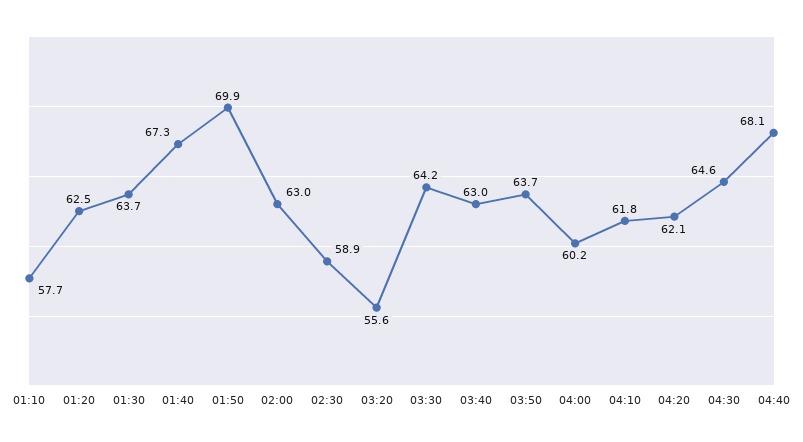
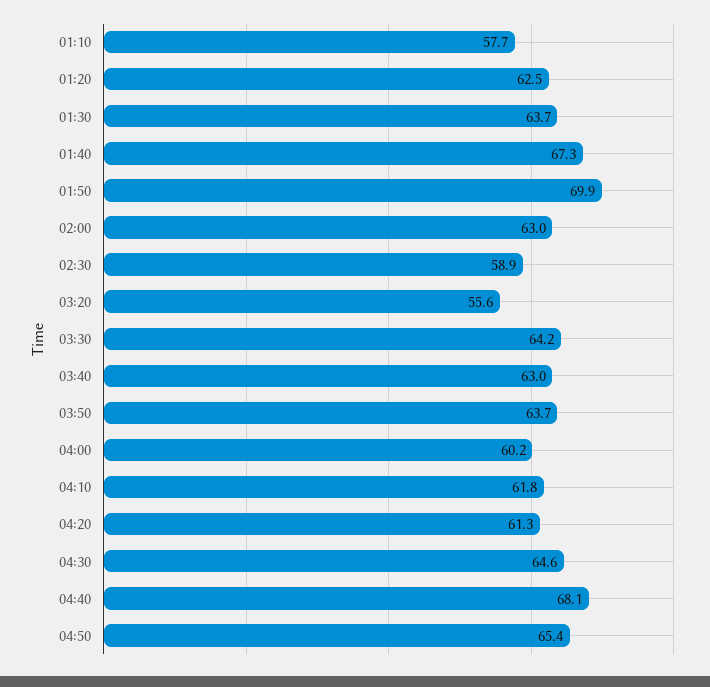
04:20: 62.1 -> 61.3
04:50: none -> 65.4

